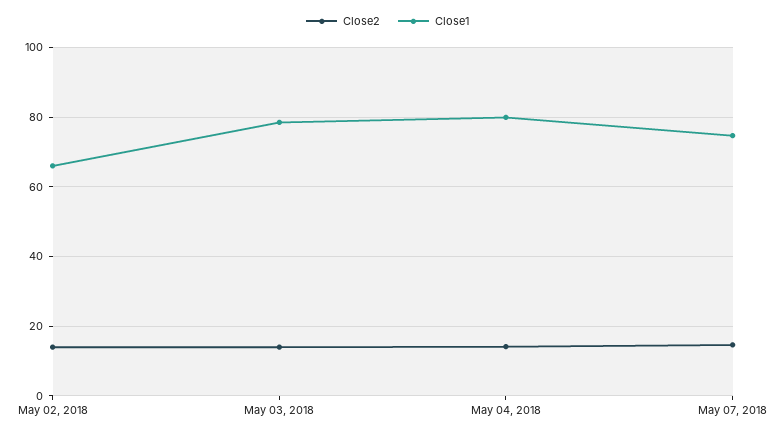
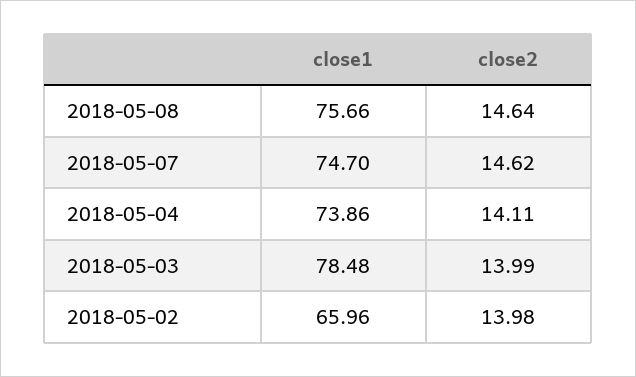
Close1, May 04, 2018: 80 -> 73.86
Close1, 2018-05-08: none -> 75.66
Close2, 2018-05-08: none -> 14.64

